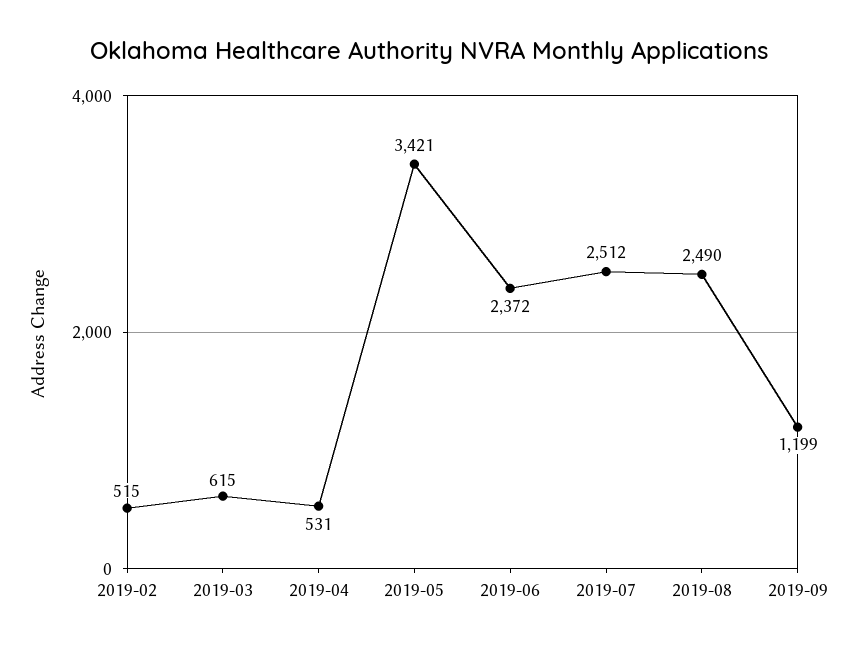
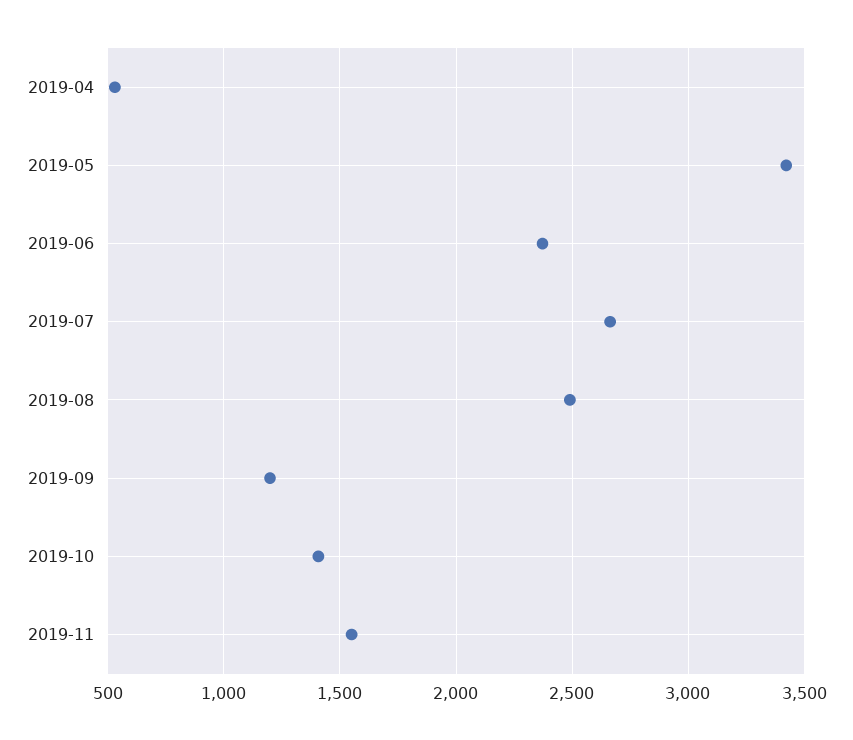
2019-02: 515 -> none
2019-03: 615 -> none
2019-07: 2512 -> 2650
2019-10: none -> 1400
2019-11: none -> 1550

